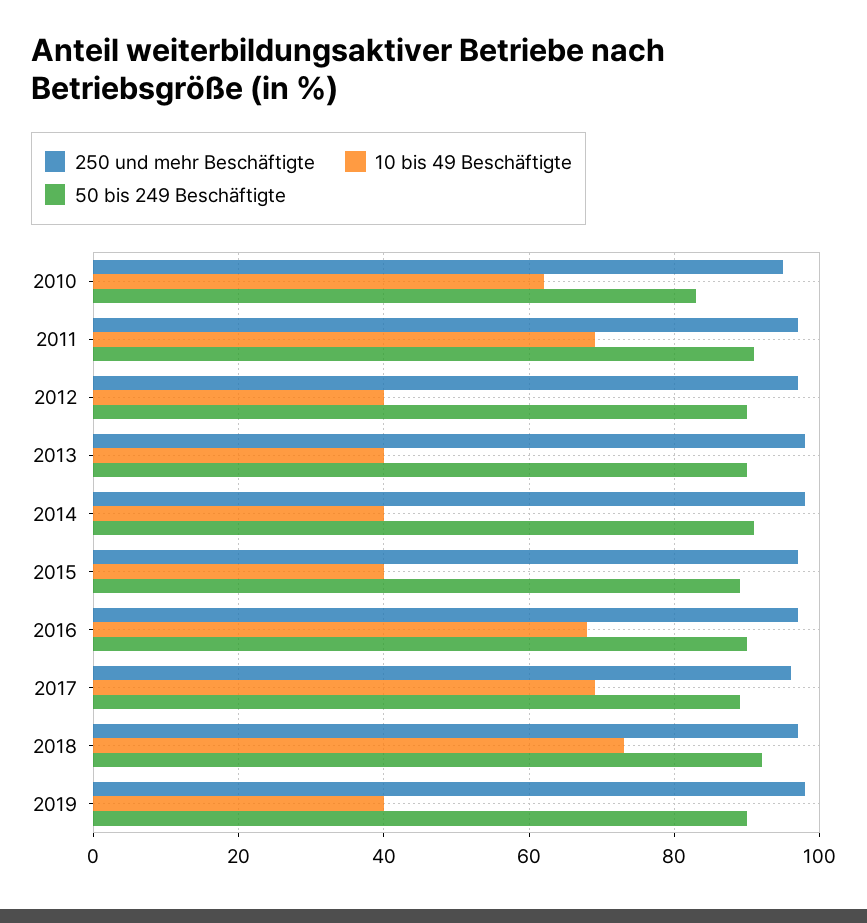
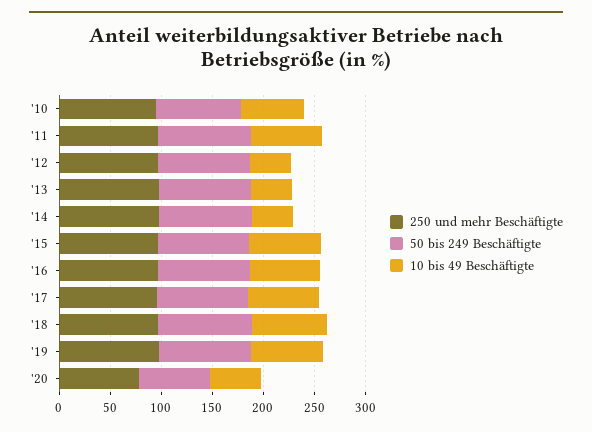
10 bis 49 Beschäftigte, 2015: 40 -> 70
10 bis 49 Beschäftigte, 2019: 40 -> 70
250 und mehr Beschäftigte, '20: none -> 80
50 bis 249 Beschäftigte, '20: none -> 70
10 bis 49 Beschäftigte, '20: none -> 50

